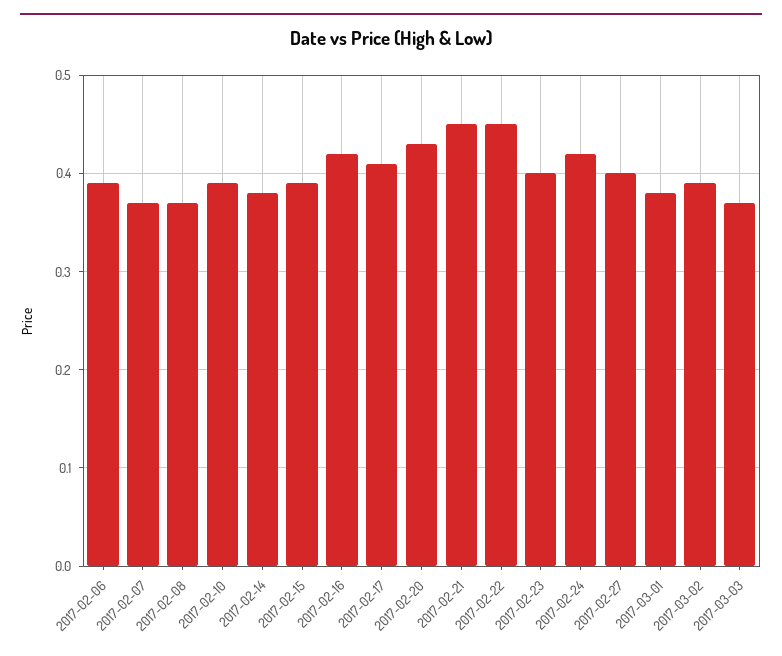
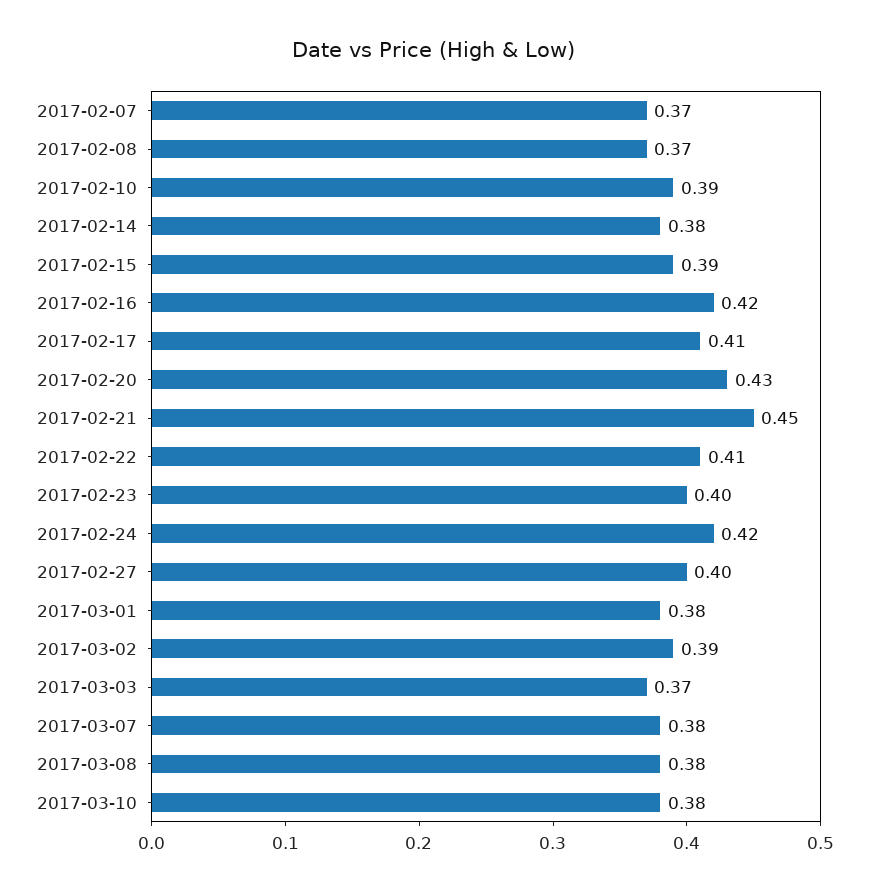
2017-02-06: 0.39 -> none
2017-02-22: 0.45 -> 0.41
2017-03-07: none -> 0.38
2017-03-08: none -> 0.38
2017-03-10: none -> 0.38

